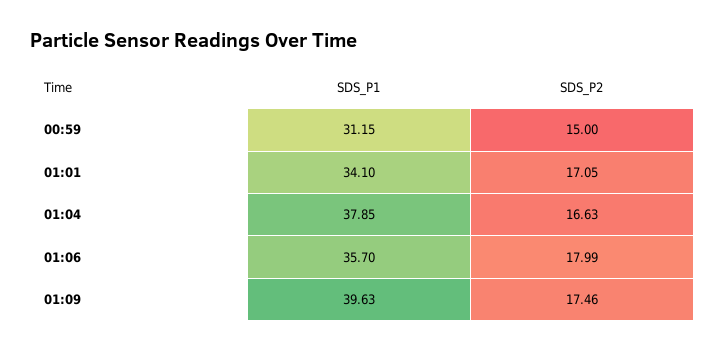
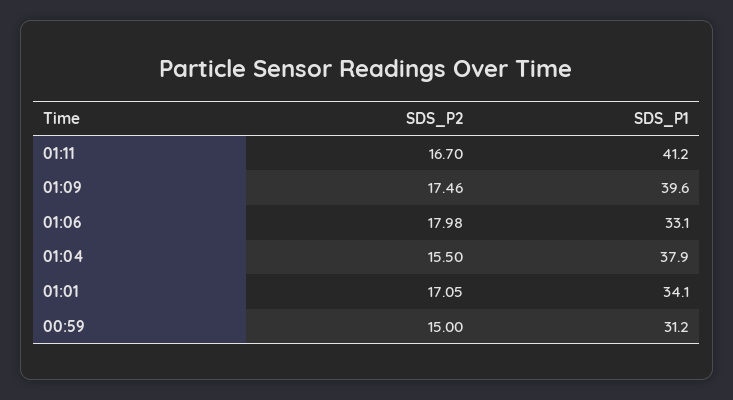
SDS_P2, 01:04: 16.63 -> 15.5
SDS_P1, 01:06: 35.7 -> 33.1
SDS_P2, 01:06: 17.99 -> 17.98
SDS_P2, 01:11: none -> 16.7
SDS_P1, 01:11: none -> 41.2

